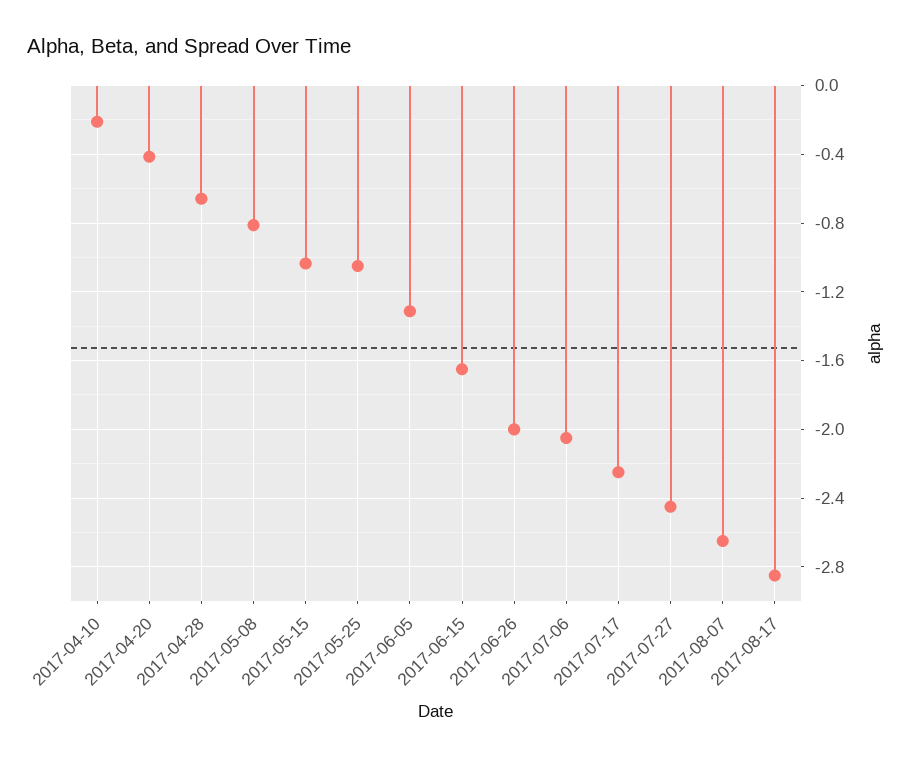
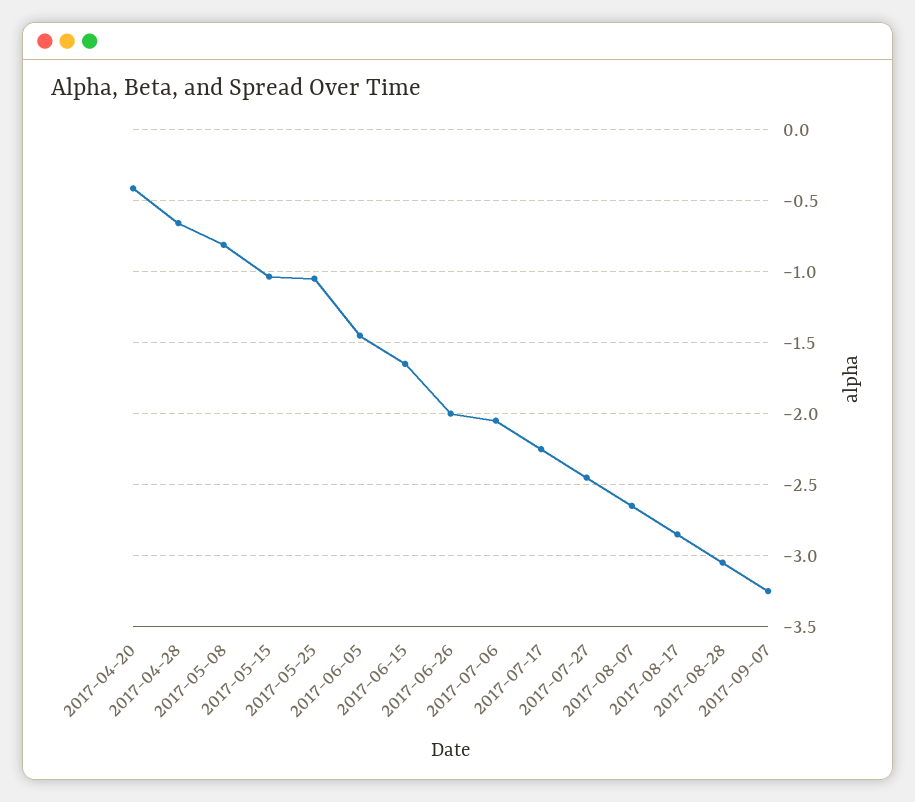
2017-04-10: -0.2 -> none
2017-06-05: -1.3 -> -1.45
2017-08-28: none -> -3.05
2017-09-07: none -> -3.25

